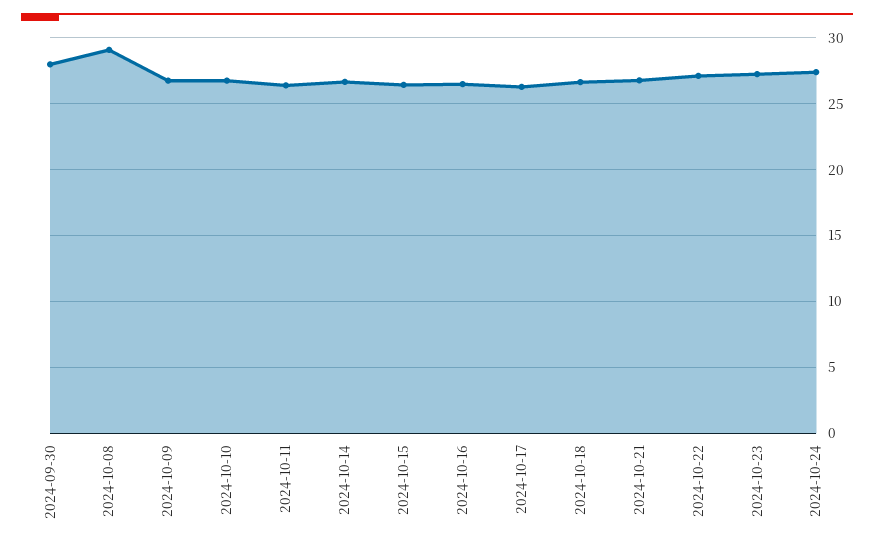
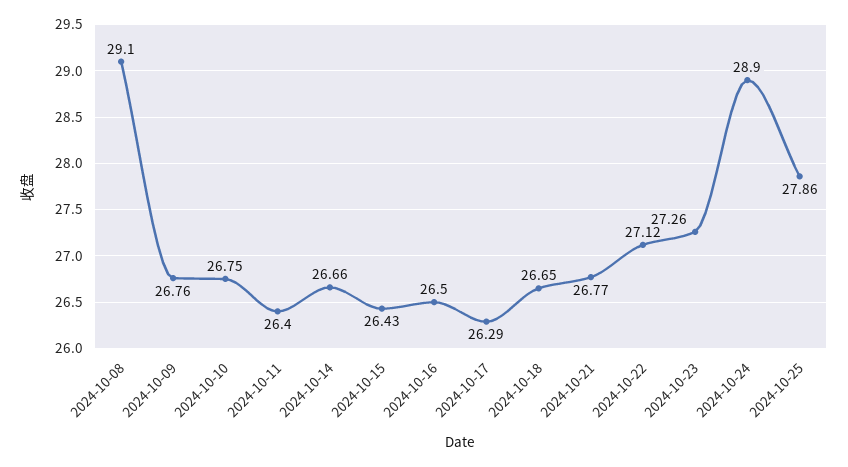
2024-09-30: 28 -> none
2024-10-24: 27.5 -> 28.9
2024-10-25: none -> 27.86

